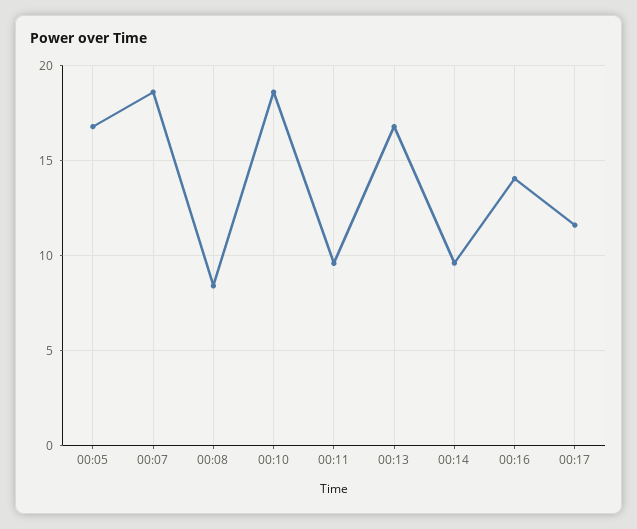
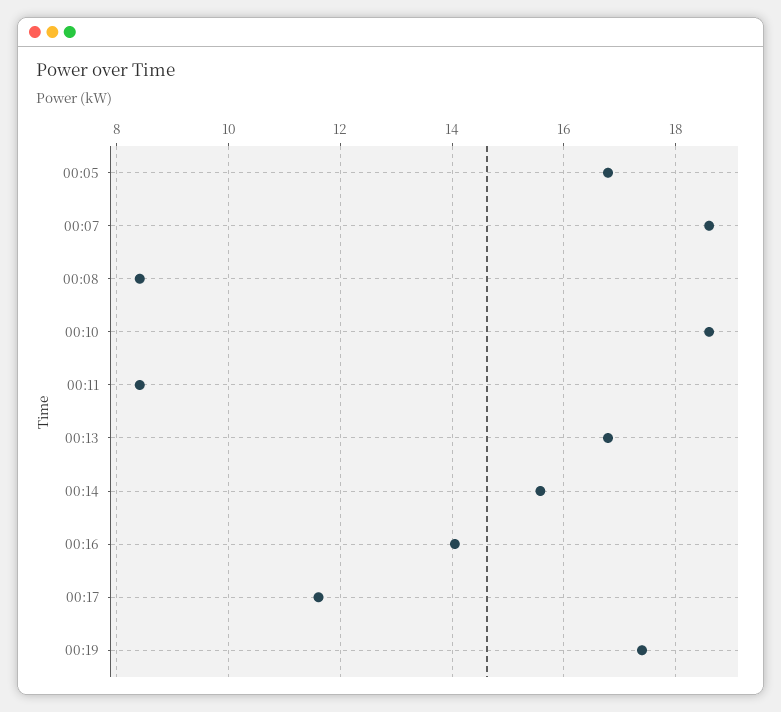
00:11: 9.5 -> 8.4
00:14: 9.5 -> 15.6
00:19: none -> 17.4

